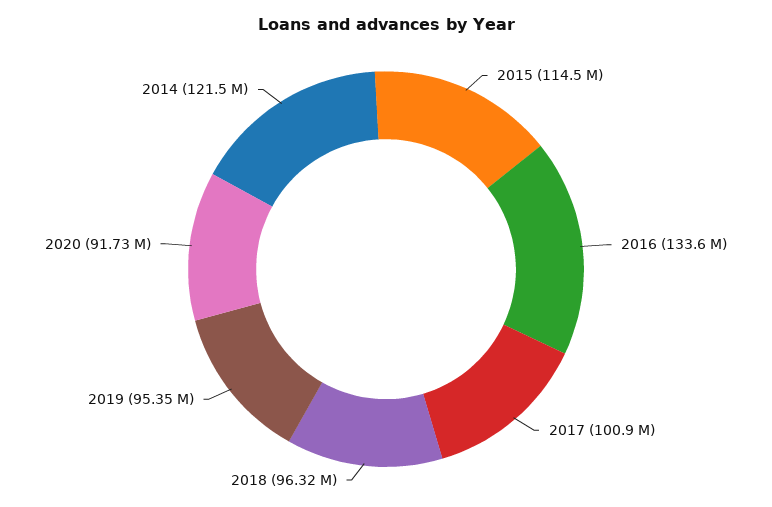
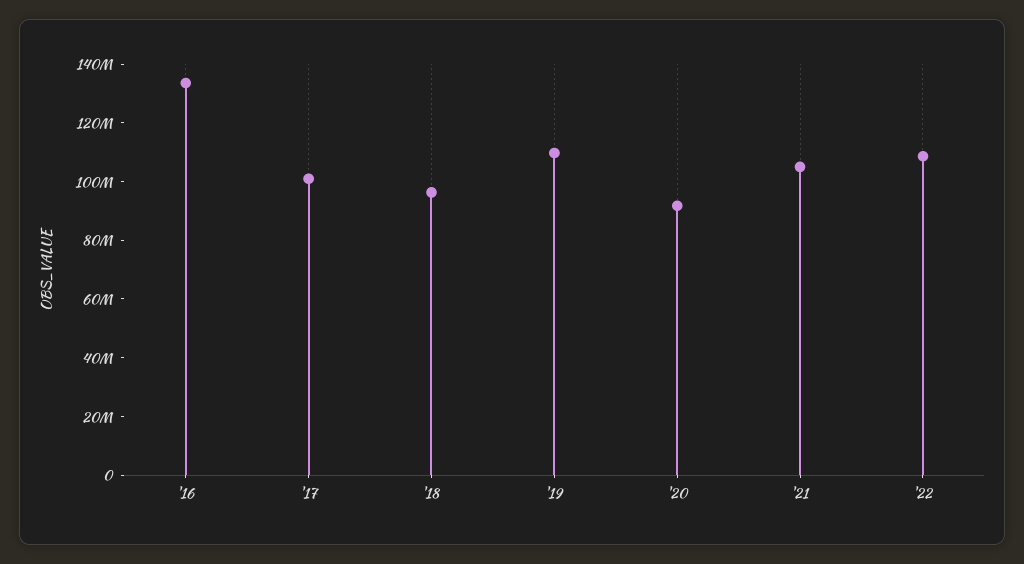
2015: 114500000 -> none
2019: 95350000 -> 110000000
2014: 121500000 -> none
'21: none -> 105000000
'22: none -> 110000000

